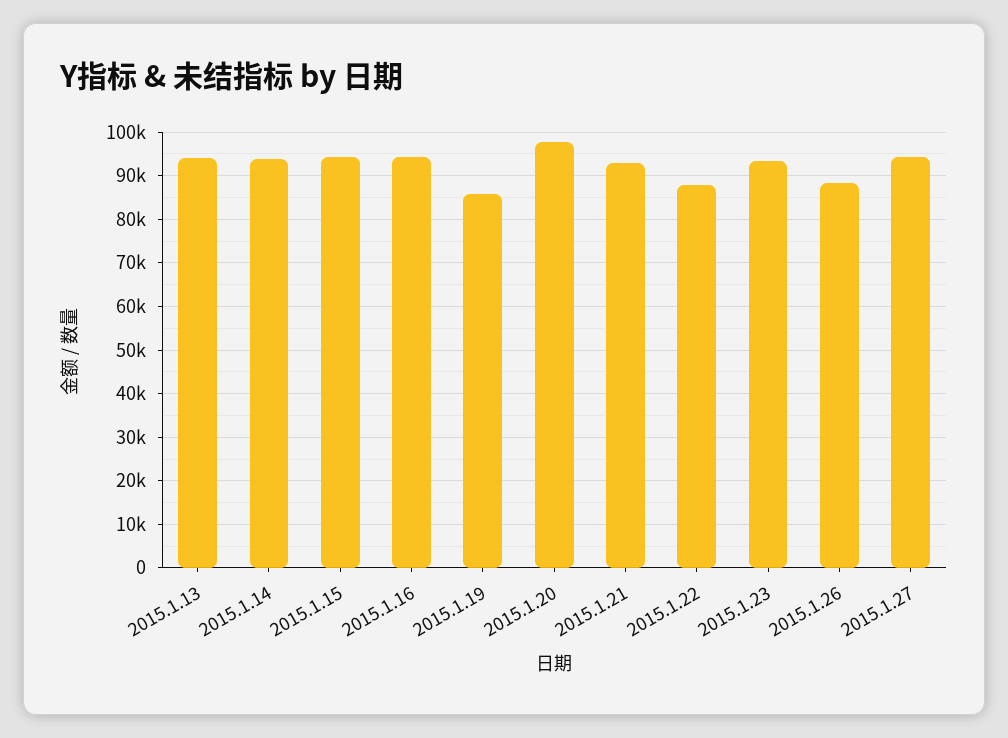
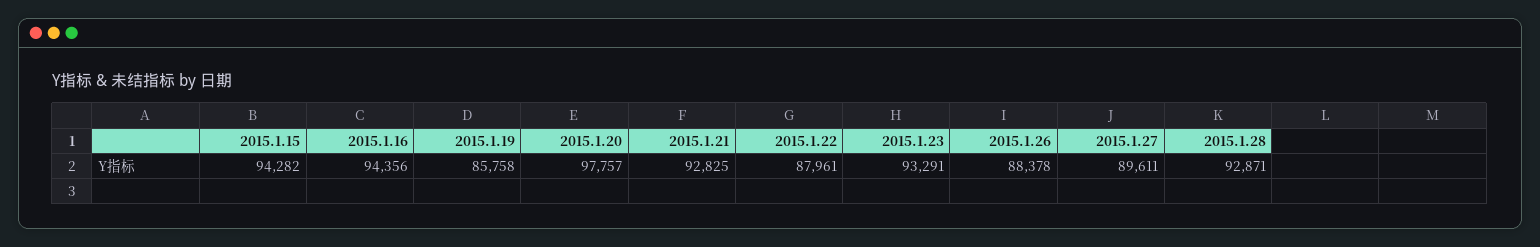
2015.1.13: 94000 -> none
2015.1.14: 94000 -> none
2015.1.27: 94000 -> 89611
2015.1.28: none -> 92871

